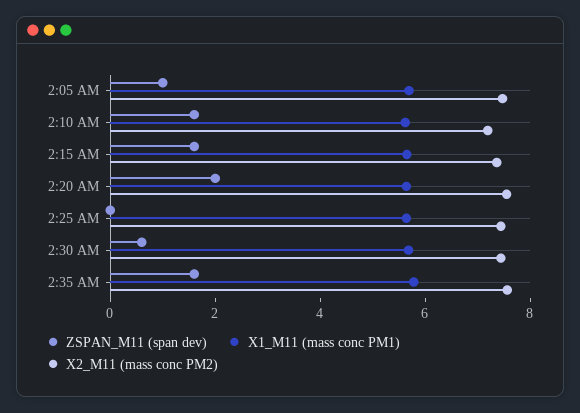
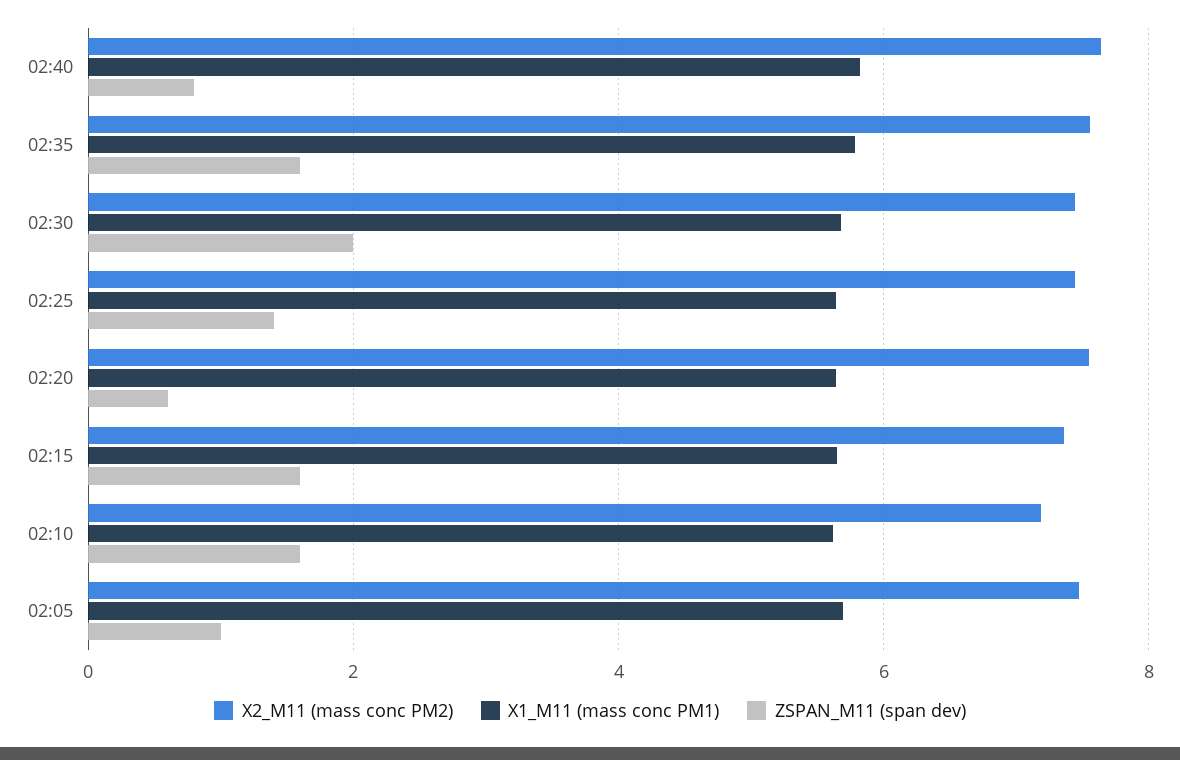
ZSPAN_M11 (span dev), 2:20 AM: 2 -> 0.6
ZSPAN_M11 (span dev), 2:25 AM: 0 -> 1.4
ZSPAN_M11 (span dev), 2:30 AM: 0.5 -> 2
X2_M11 (mass conc PM2), 02:40: none -> 7.6
X1_M11 (mass conc PM1), 02:40: none -> 5.8
ZSPAN_M11 (span dev), 02:40: none -> 0.8

